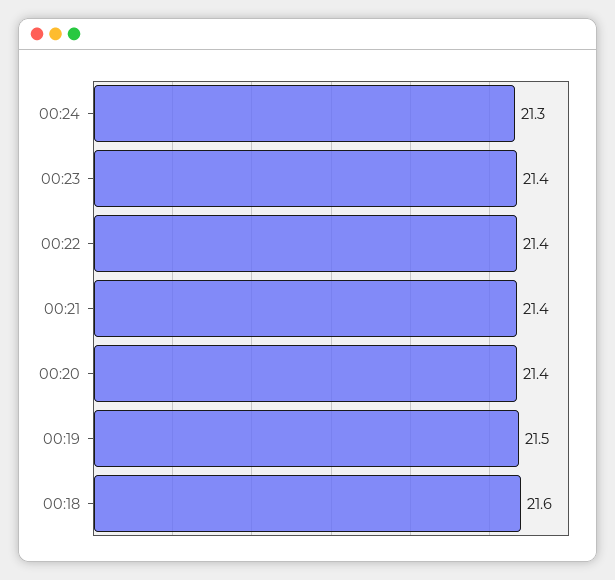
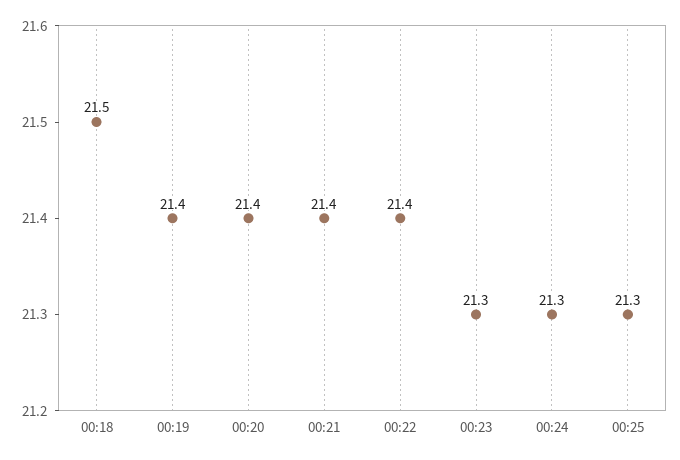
00:23: 21.4 -> 21.3
00:19: 21.5 -> 21.4
00:18: 21.6 -> 21.5
00:25: none -> 21.3

